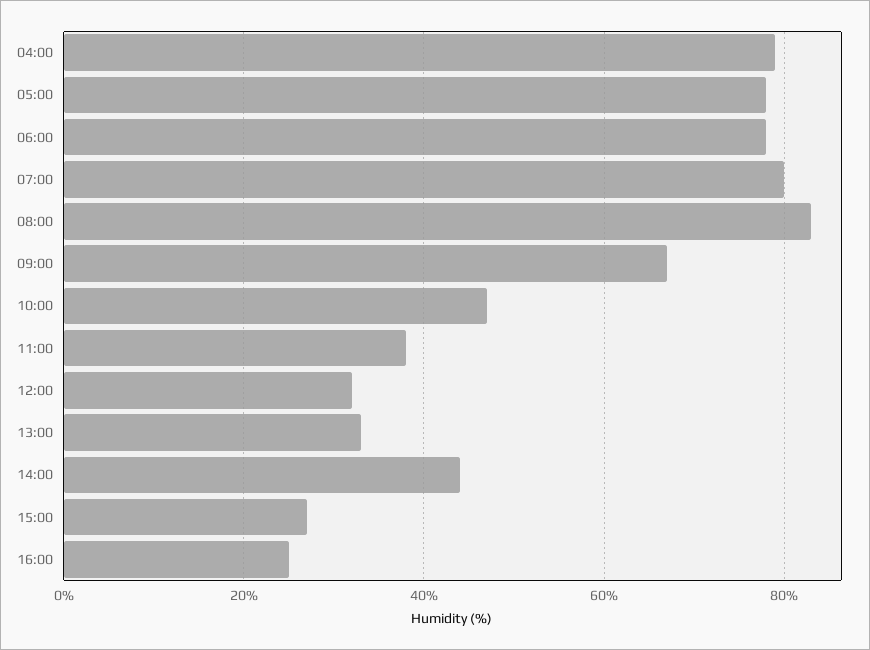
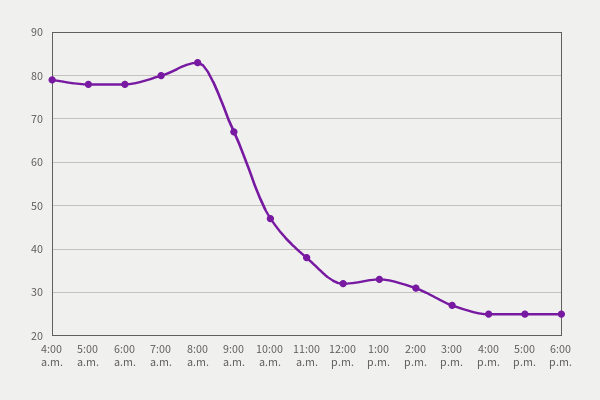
14:00: 45 -> 30
5:00 p.m.: none -> 25
6:00 p.m.: none -> 25

